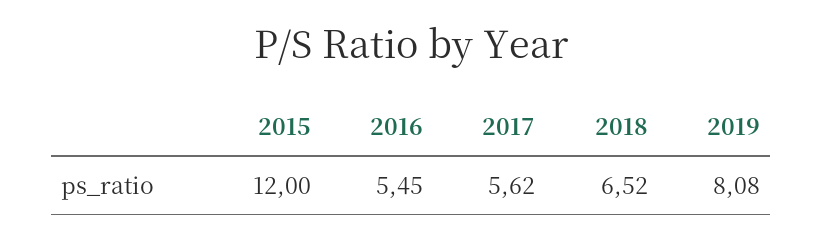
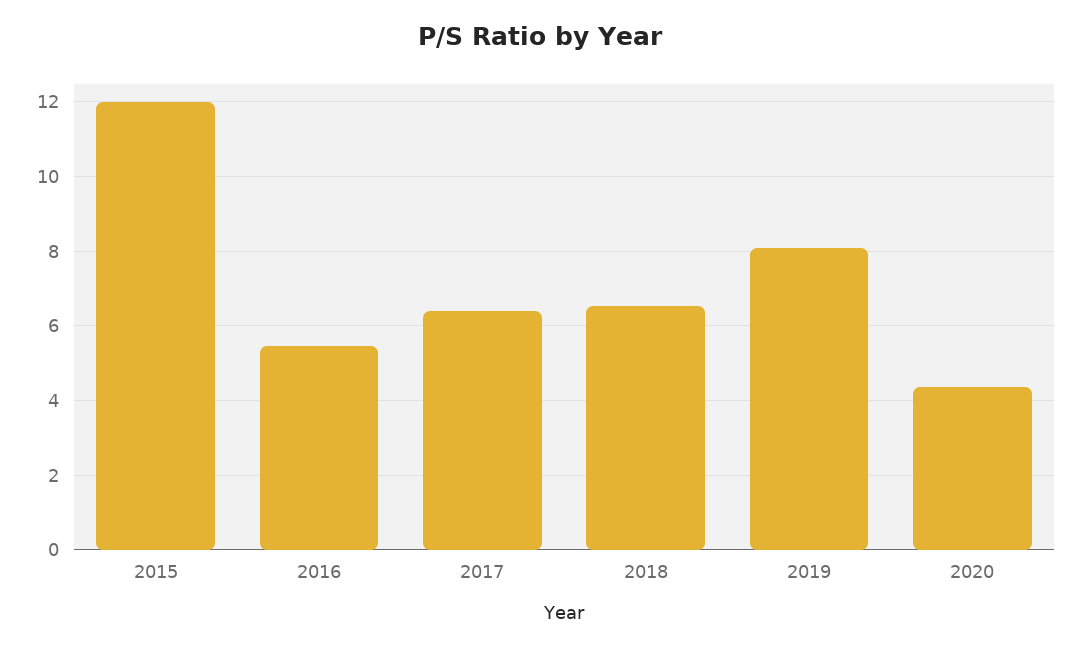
2017: 5.62 -> 6.4
2020: none -> 4.4

